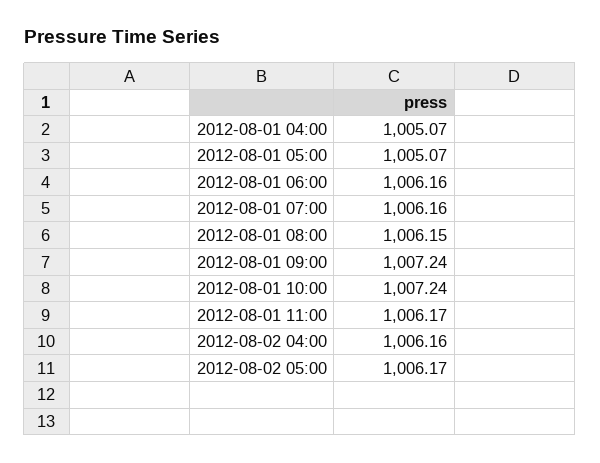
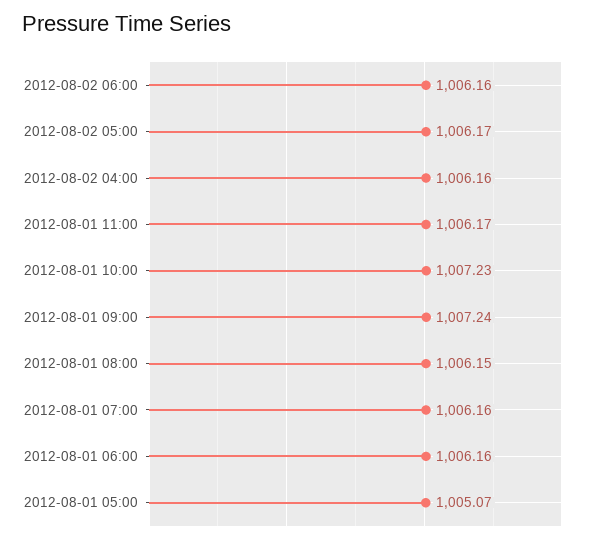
2012-08-01 04:00: 1005.07 -> none
2012-08-01 10:00: 1007.24 -> 1007.23
2012-08-02 06:00: none -> 1006.16

